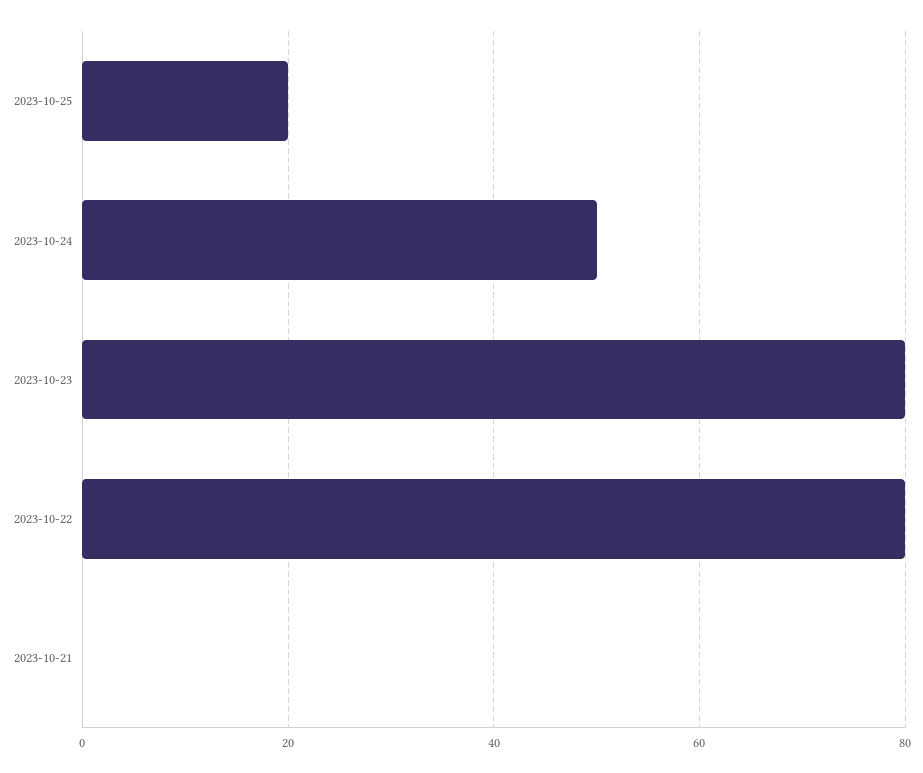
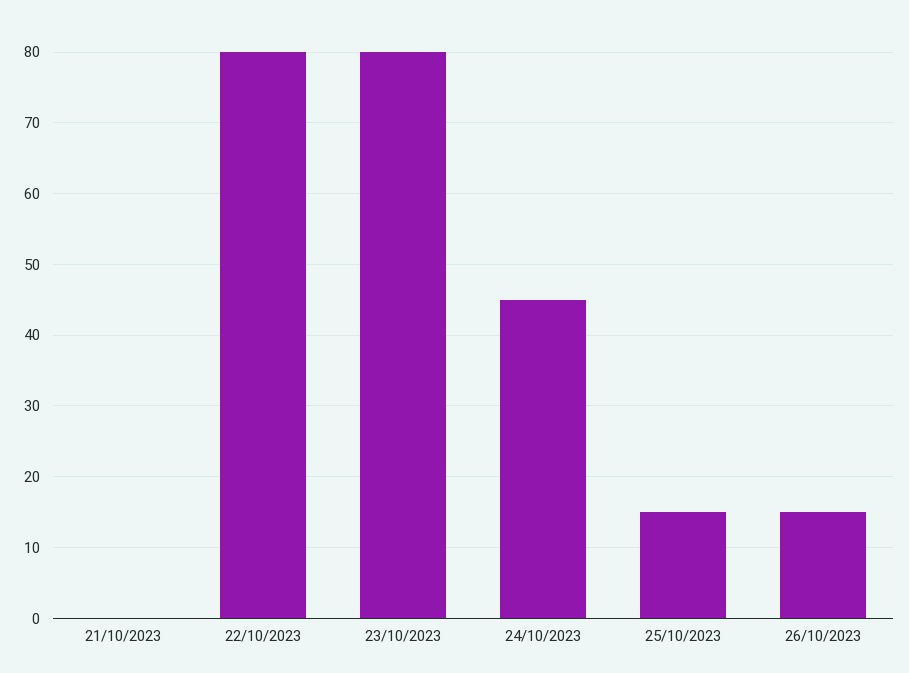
2023-10-25: 20 -> 15
2023-10-24: 50 -> 45
26/10/2023: none -> 15

